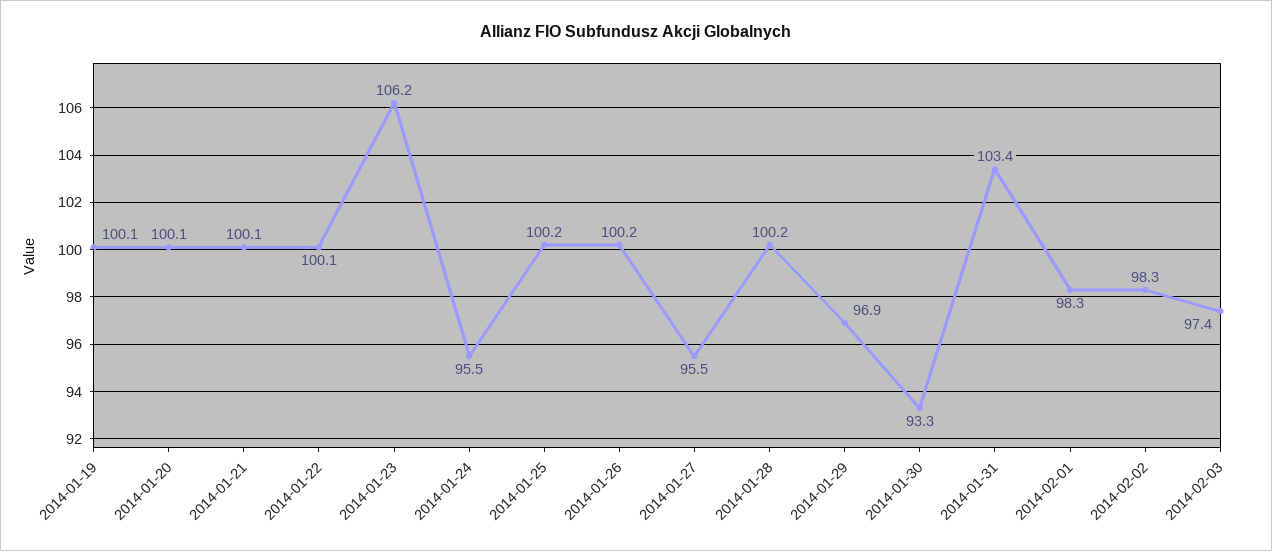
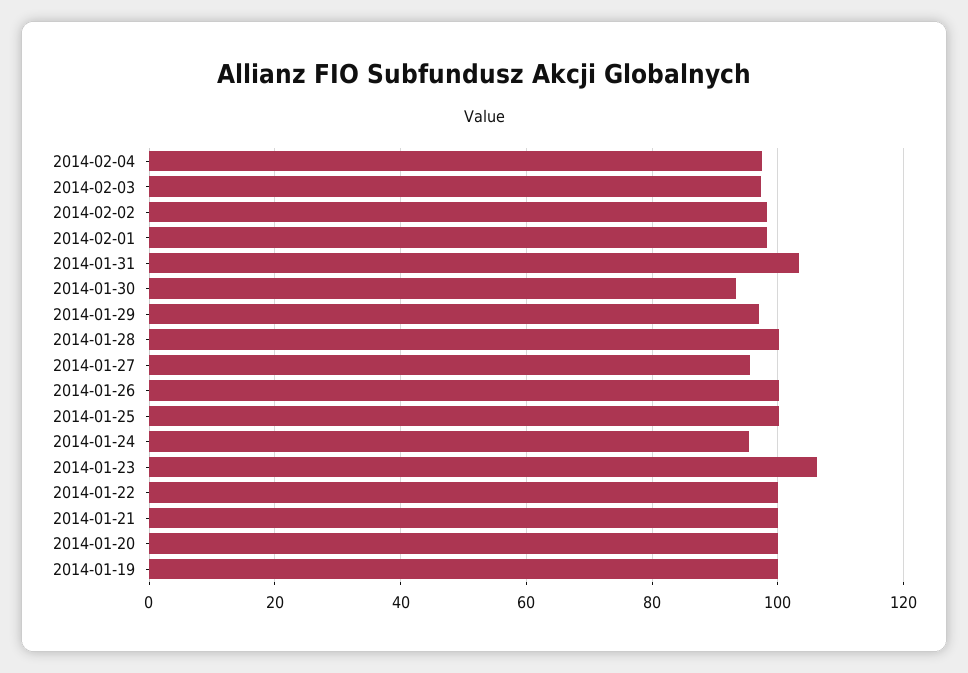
2014-02-04: none -> 98

